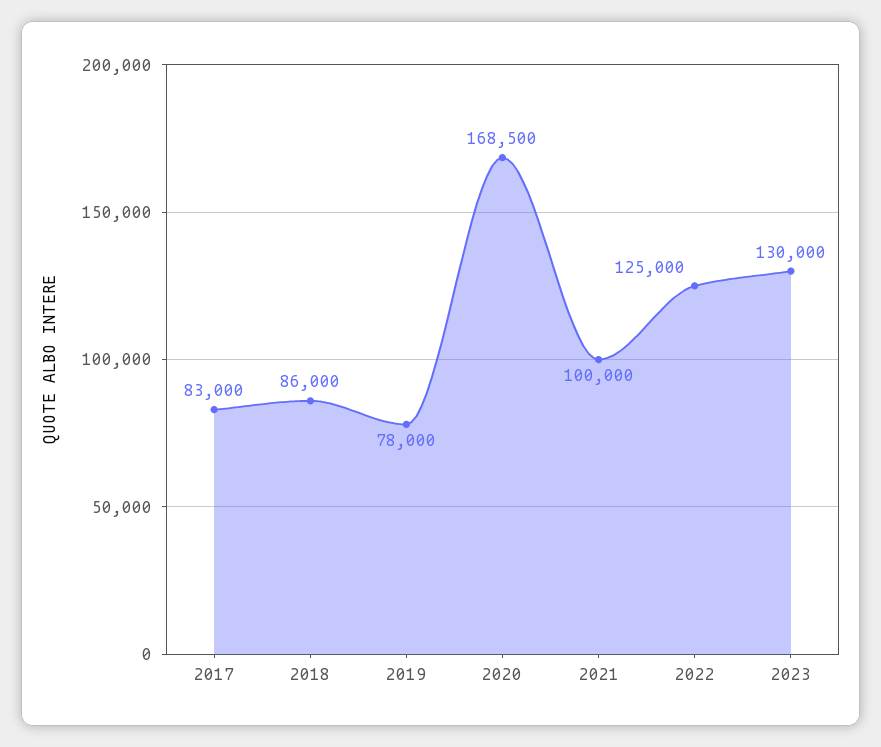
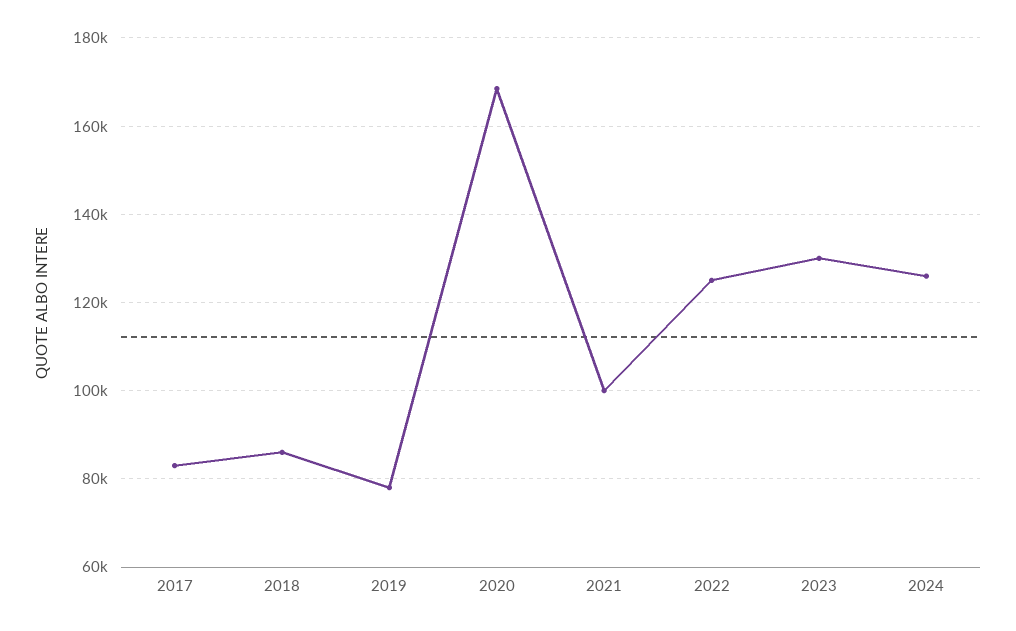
2024: none -> 126000

